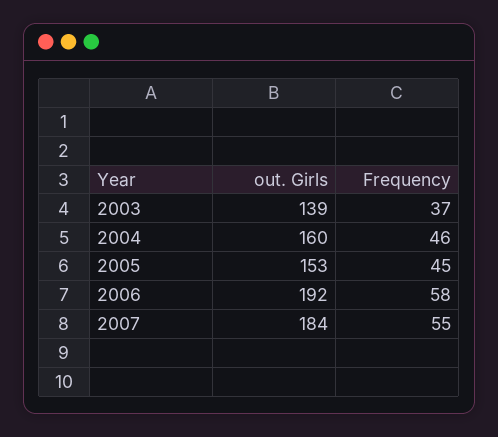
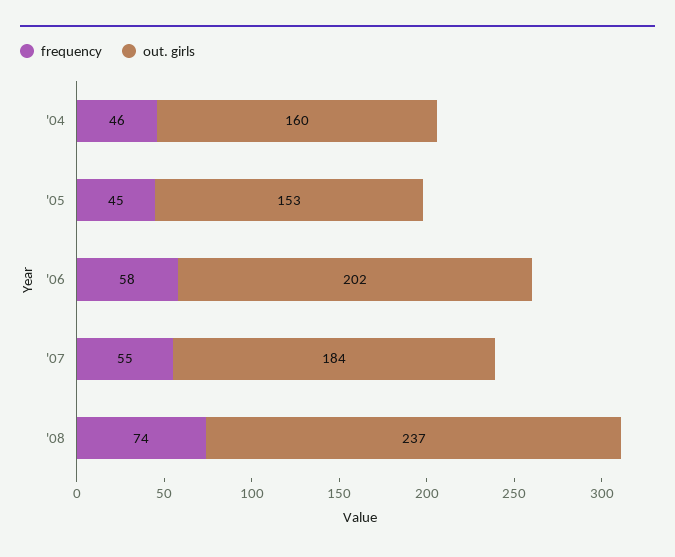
out. Girls, 2003: 139 -> none
Frequency, 2003: 37 -> none
out. Girls, 2006: 192 -> 202
Frequency, '08: none -> 74
out. Girls, '08: none -> 237

